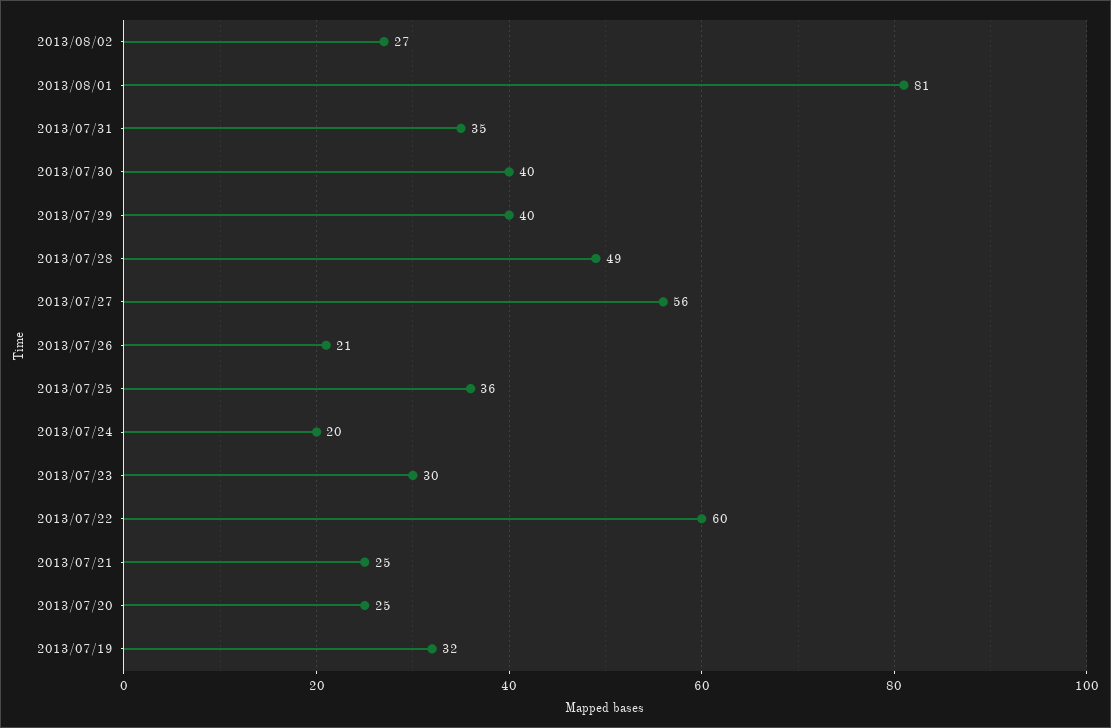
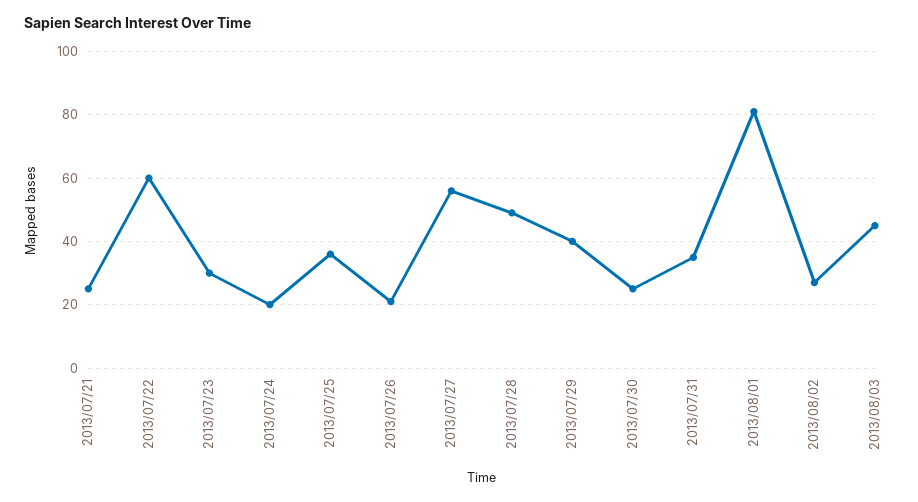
2013/07/30: 40 -> 25
2013/07/20: 25 -> none
2013/07/19: 32 -> none
2013/08/03: none -> 45

